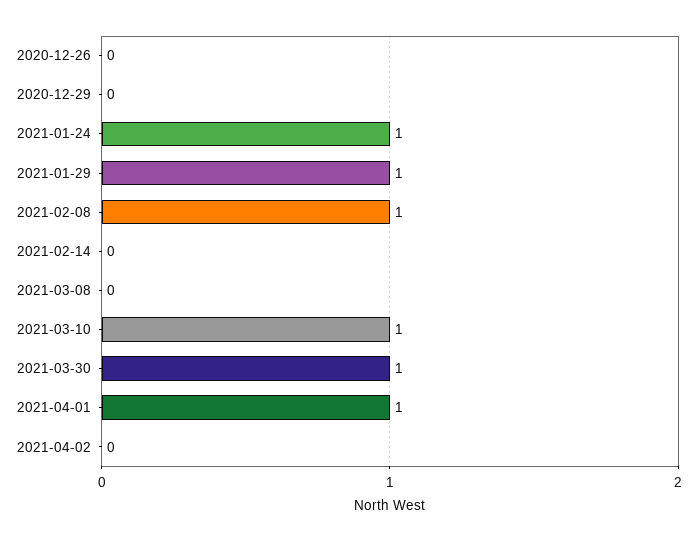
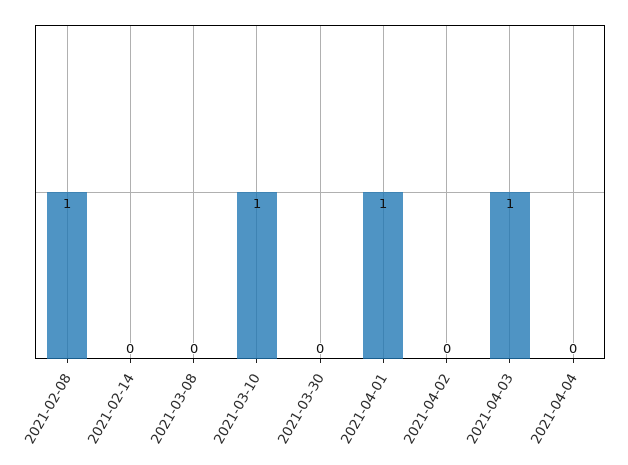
2020-12-26: 0 -> none
2020-12-29: 0 -> none
2021-01-24: 1 -> none
2021-01-29: 1 -> none
2021-03-30: 1 -> 0
2021-04-03: none -> 1
2021-04-04: none -> 0

